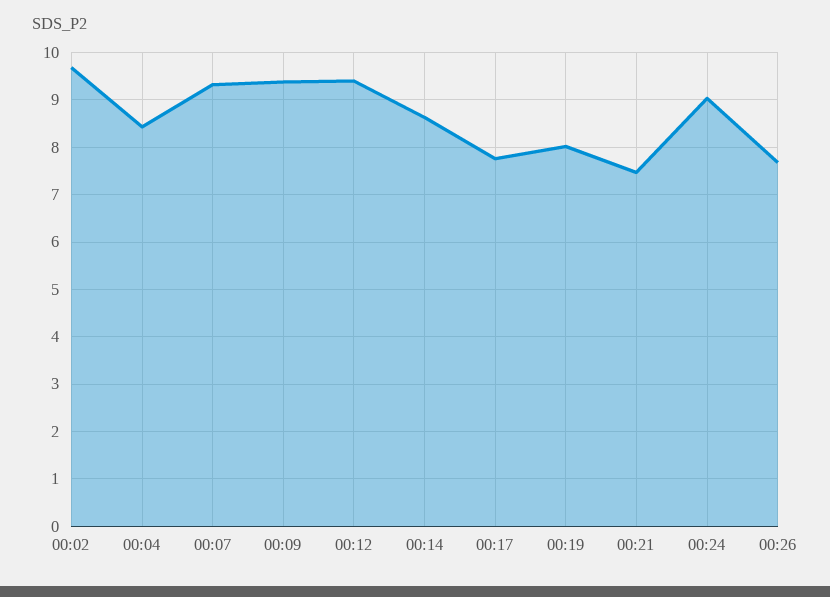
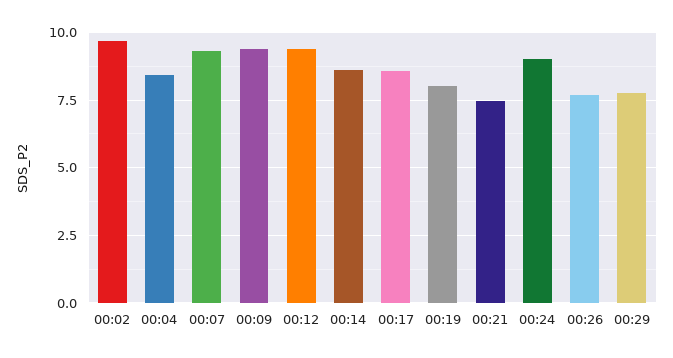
00:17: 7.8 -> 8.5
00:29: none -> 7.75

